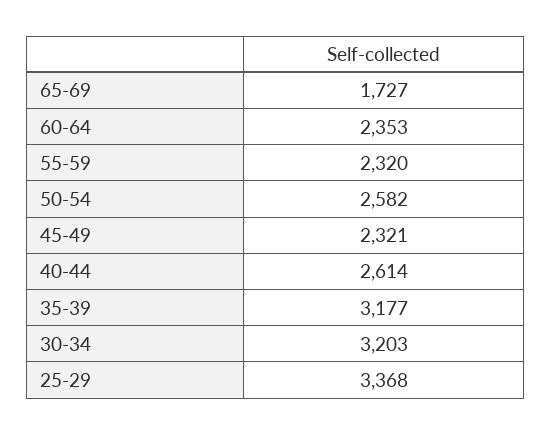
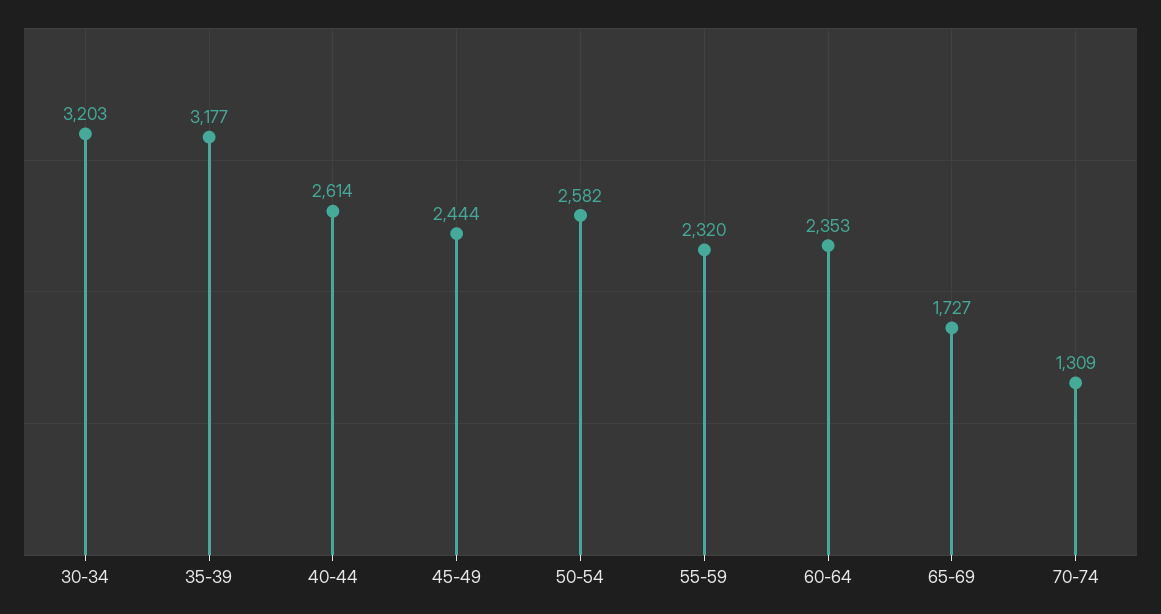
45-49: 2321 -> 2444
25-29: 3368 -> none
70-74: none -> 1309

